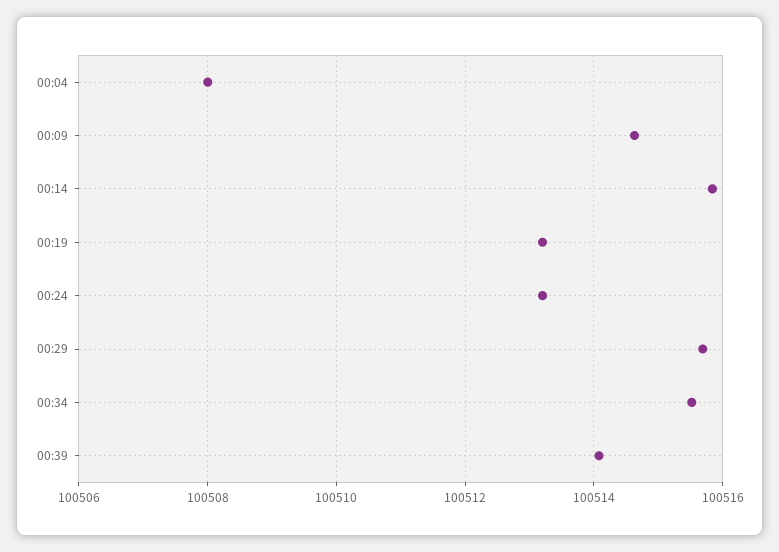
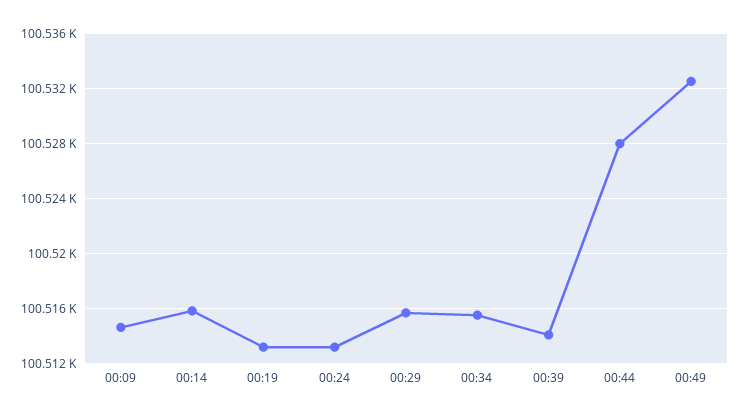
00:04: 100508 -> none
00:44: none -> 100528
00:49: none -> 100532.5

